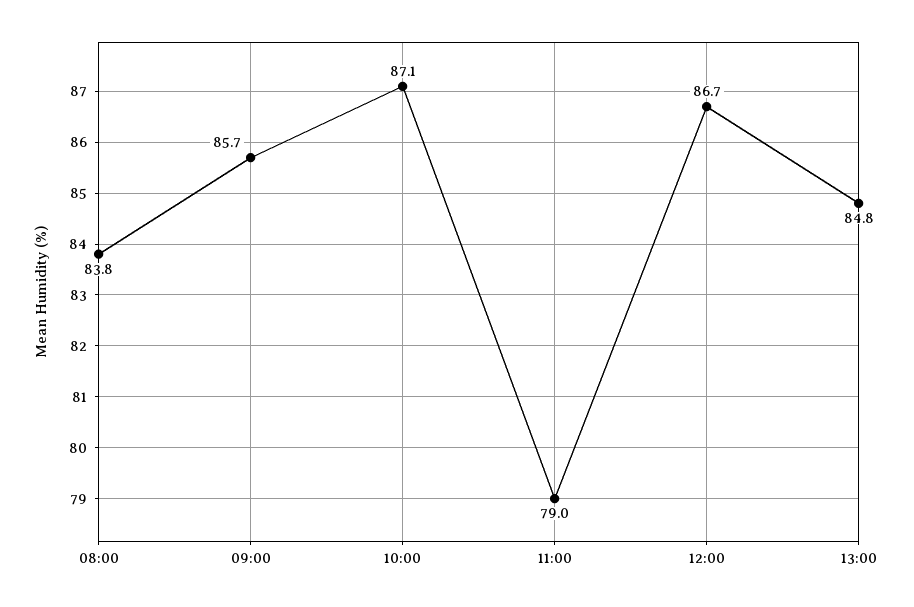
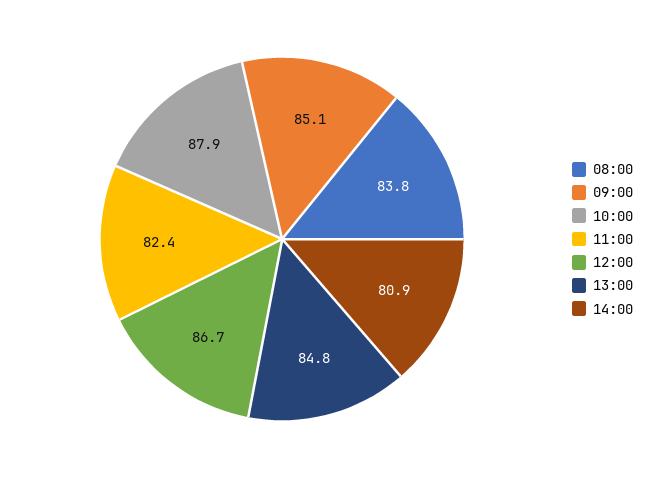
09:00: 85.7 -> 85.1
10:00: 87.1 -> 87.9
11:00: 79 -> 82.4
14:00: none -> 80.9

